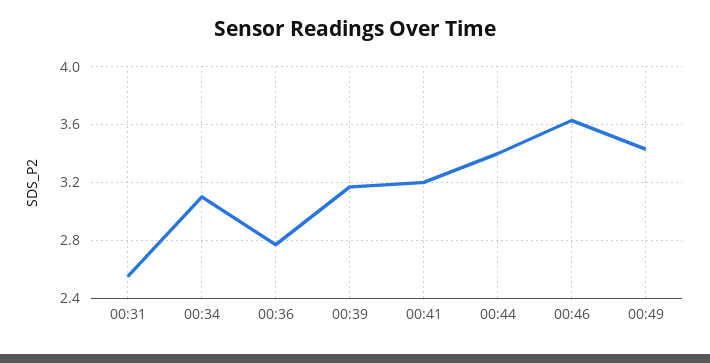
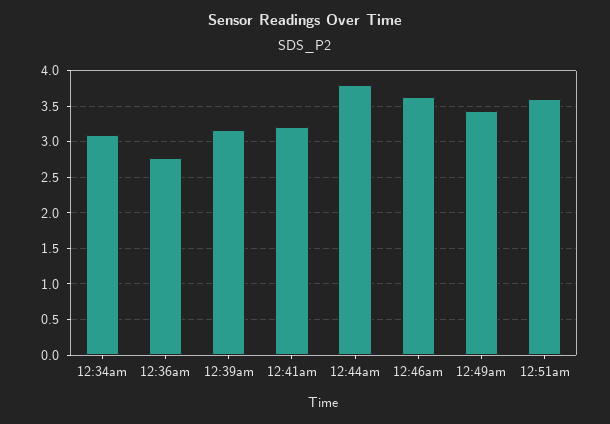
00:31: 2.55 -> none
00:44: 3.4 -> 3.8
12:51am: none -> 3.6

